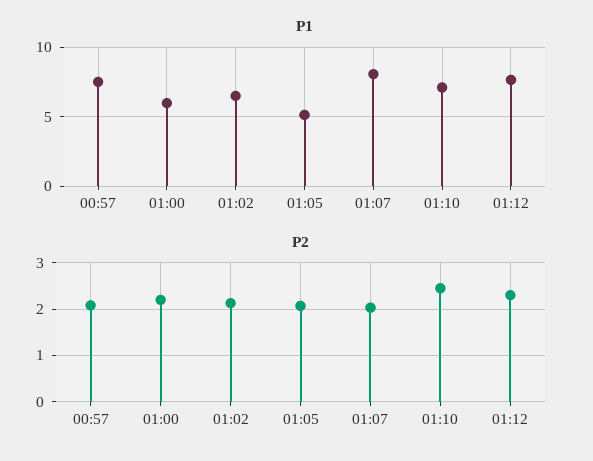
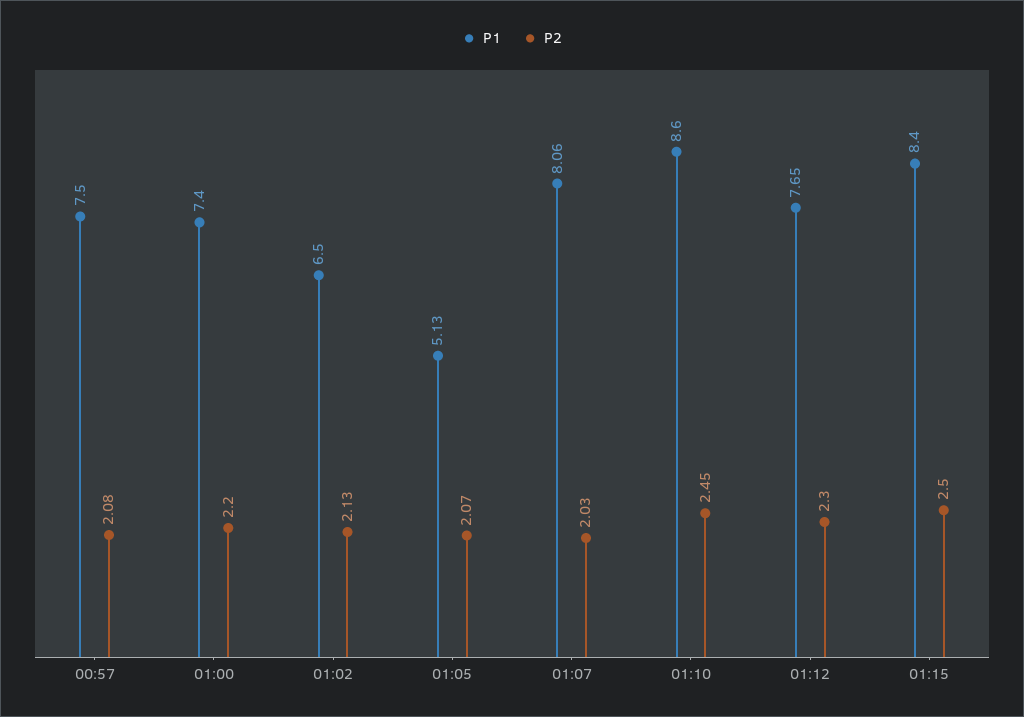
P1, 01:00: 6 -> 7.4
P1, 01:10: 7 -> 8.6
P1, 01:15: none -> 8.4
P2, 01:15: none -> 2.5

